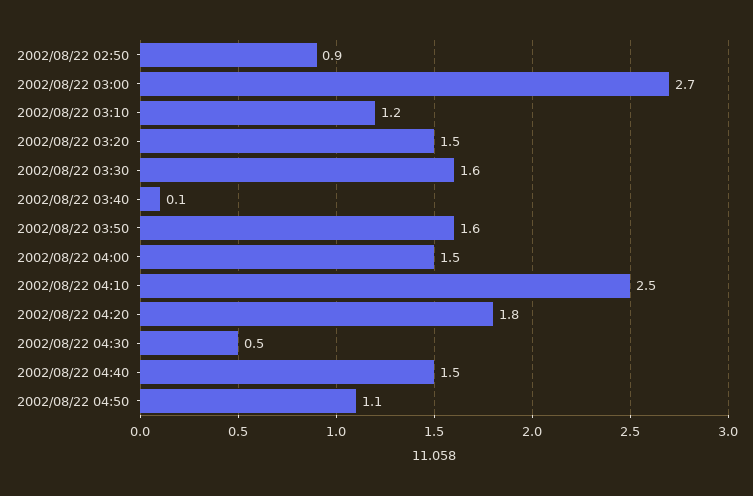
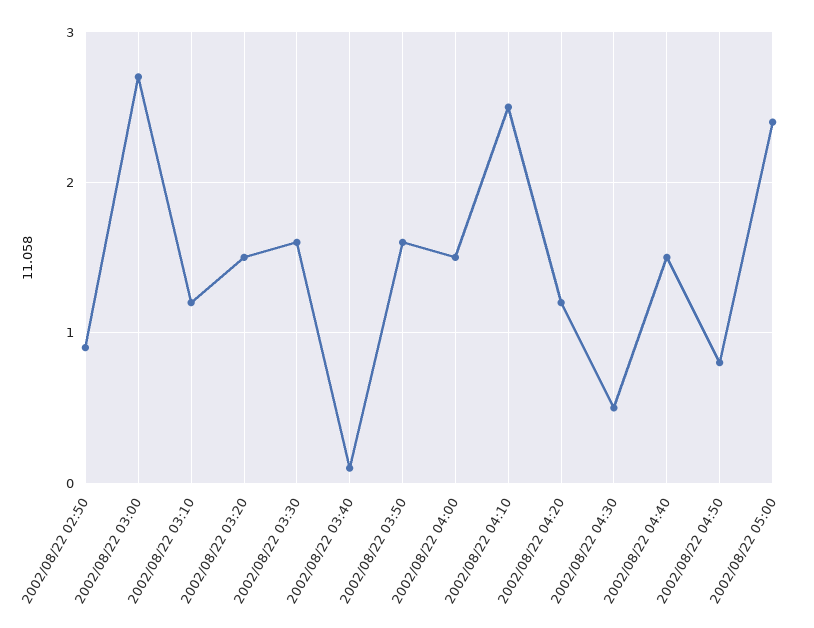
2002/08/22 04:20: 1.8 -> 1.2
2002/08/22 04:50: 1.1 -> 0.8
2002/08/22 05:00: none -> 2.4

